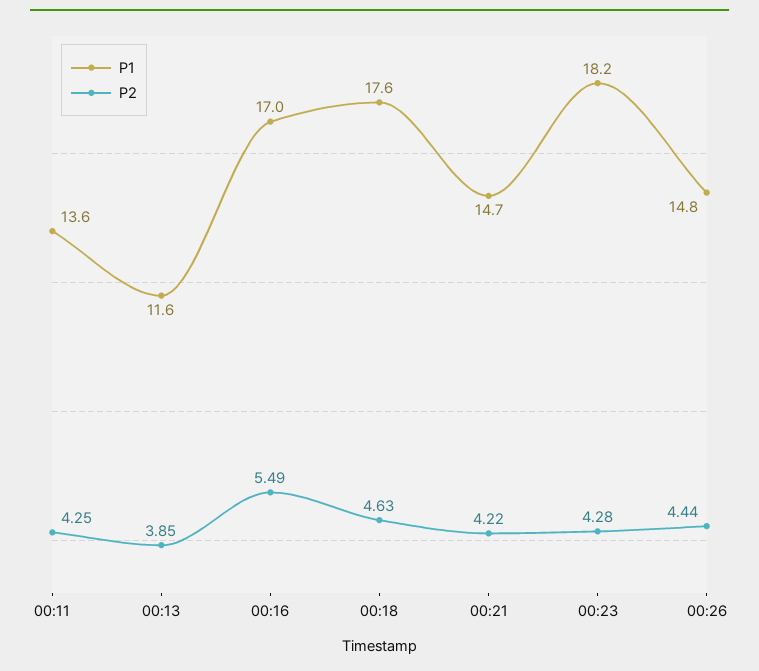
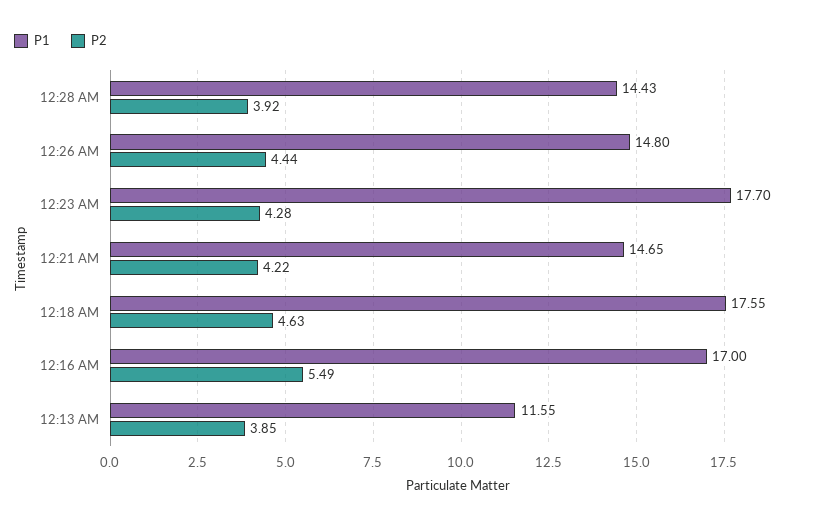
P1, 00:11: 13.6 -> none
P2, 00:11: 4.25 -> none
P1, 00:23: 18.2 -> 17.7
P1, 12:28 AM: none -> 14.43
P2, 12:28 AM: none -> 3.92

